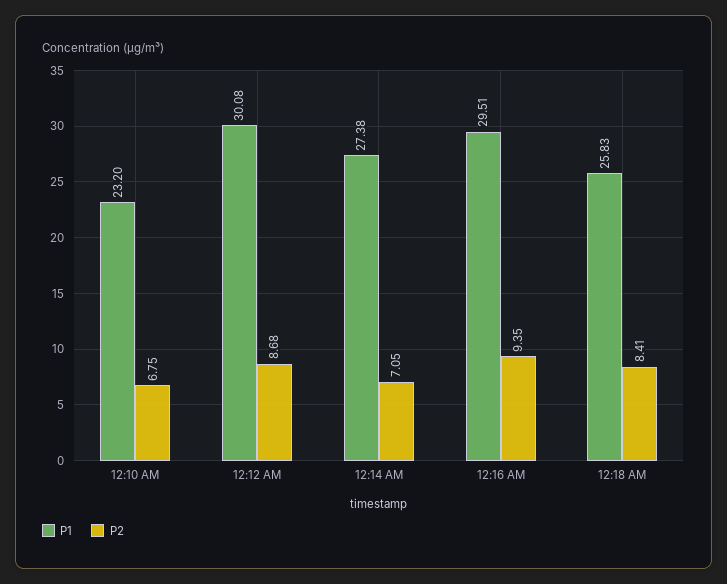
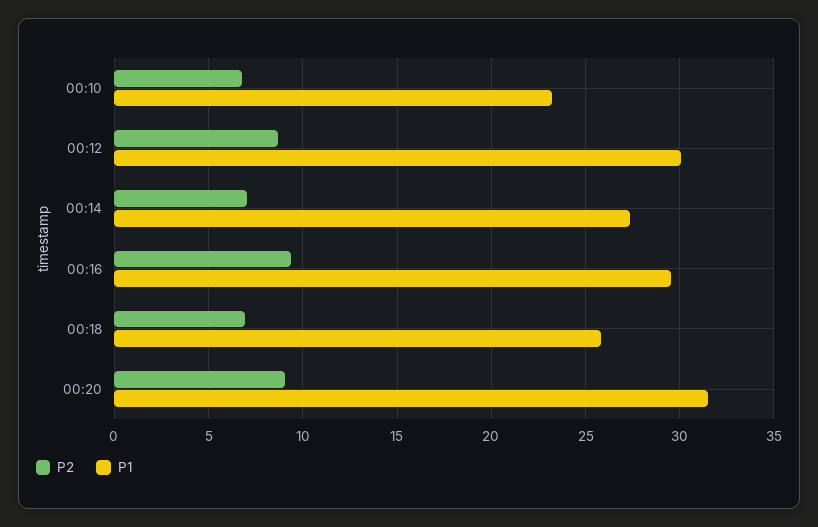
P2, 12:18 AM: 8.41 -> 7
P2, 00:20: none -> 9
P1, 00:20: none -> 31.5

